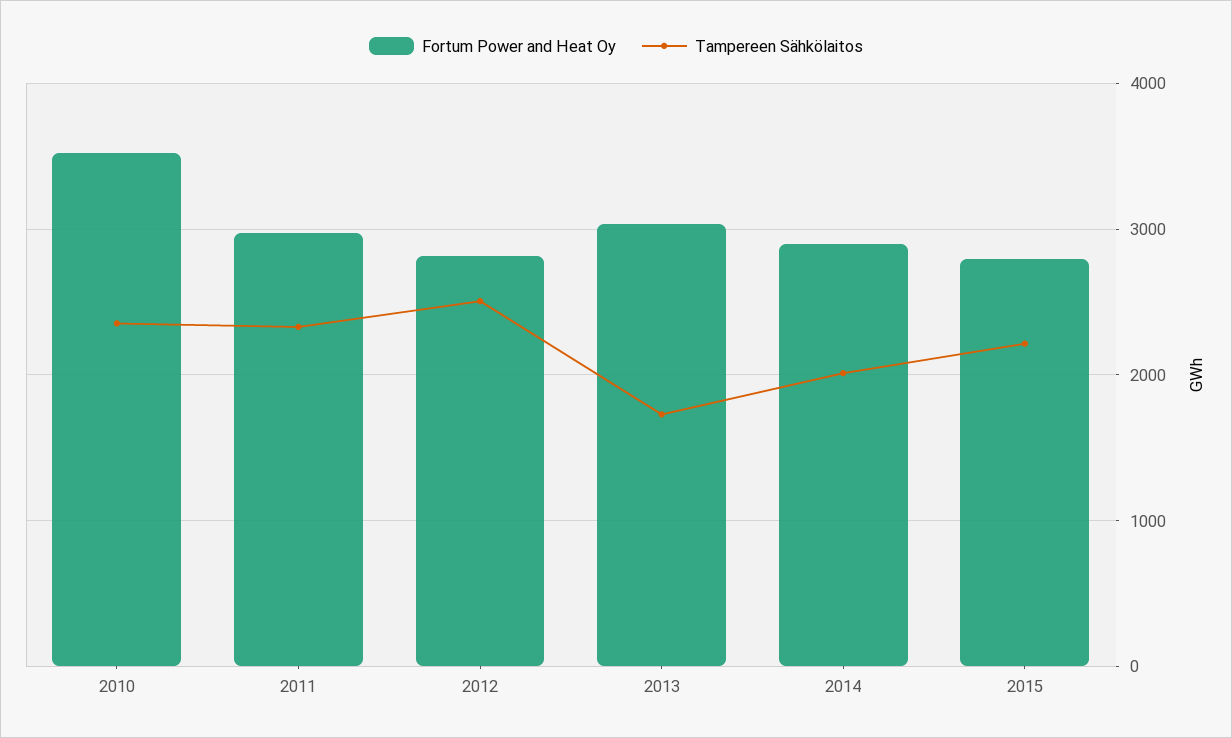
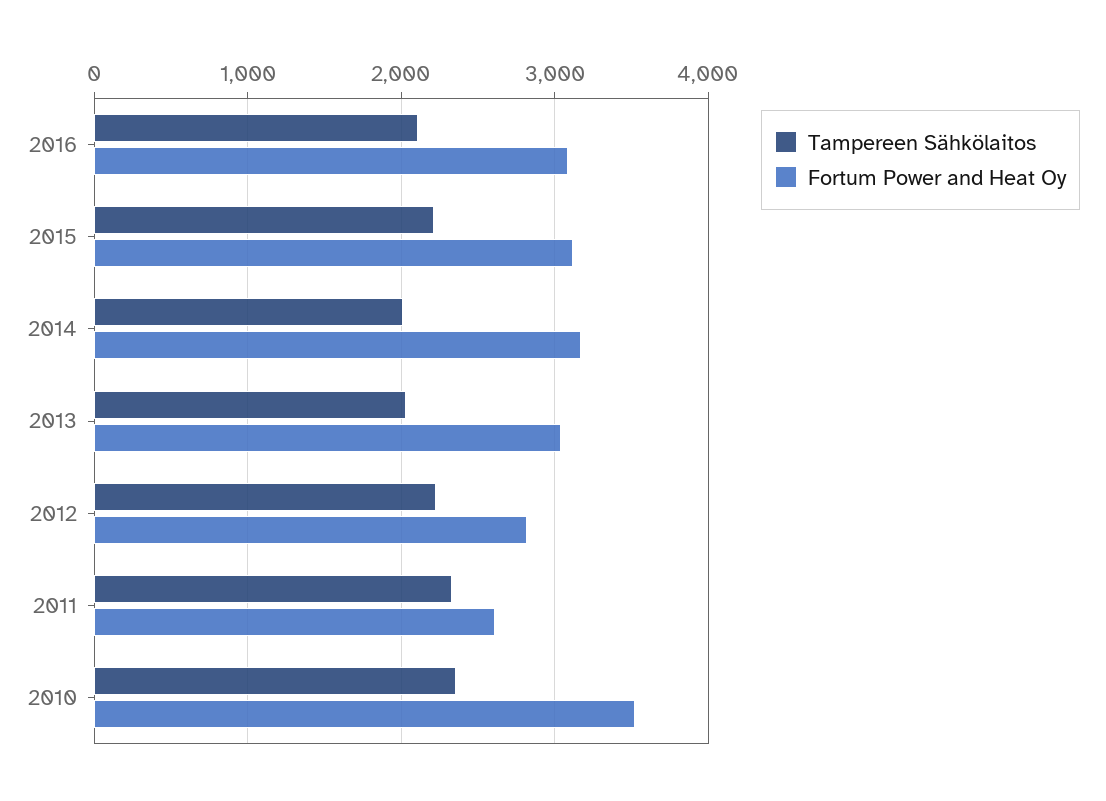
Fortum Power and Heat Oy, 2011: 3000 -> 2600
Tampereen Sähkölaitos, 2012: 2500 -> 2200
Tampereen Sähkölaitos, 2013: 1700 -> 2000
Fortum Power and Heat Oy, 2014: 2900 -> 3200
Fortum Power and Heat Oy, 2015: 2800 -> 3100
Tampereen Sähkölaitos, 2016: none -> 2100
Fortum Power and Heat Oy, 2016: none -> 3100

